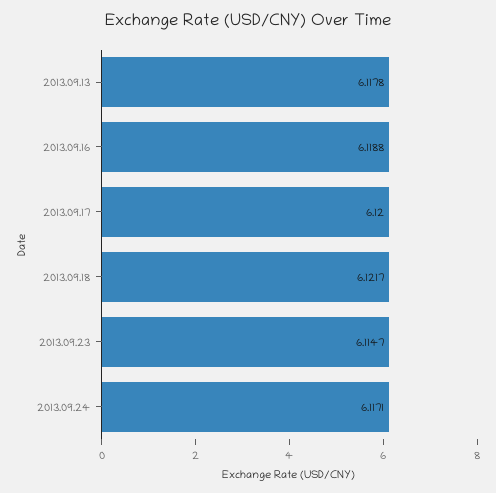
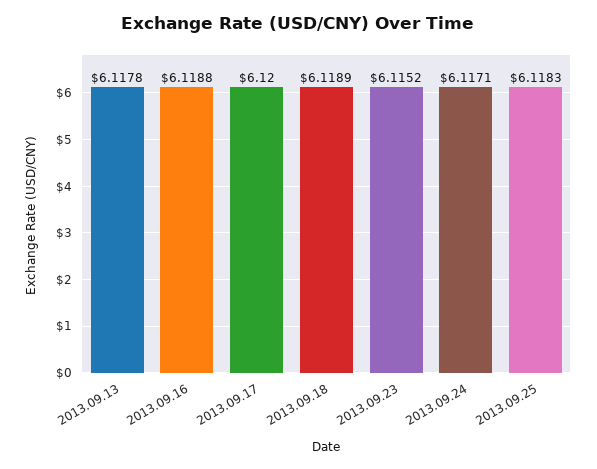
2013.09.18: 6.1217 -> 6.1189
2013.09.23: 6.1147 -> 6.1152
2013.09.25: none -> 6.1183

